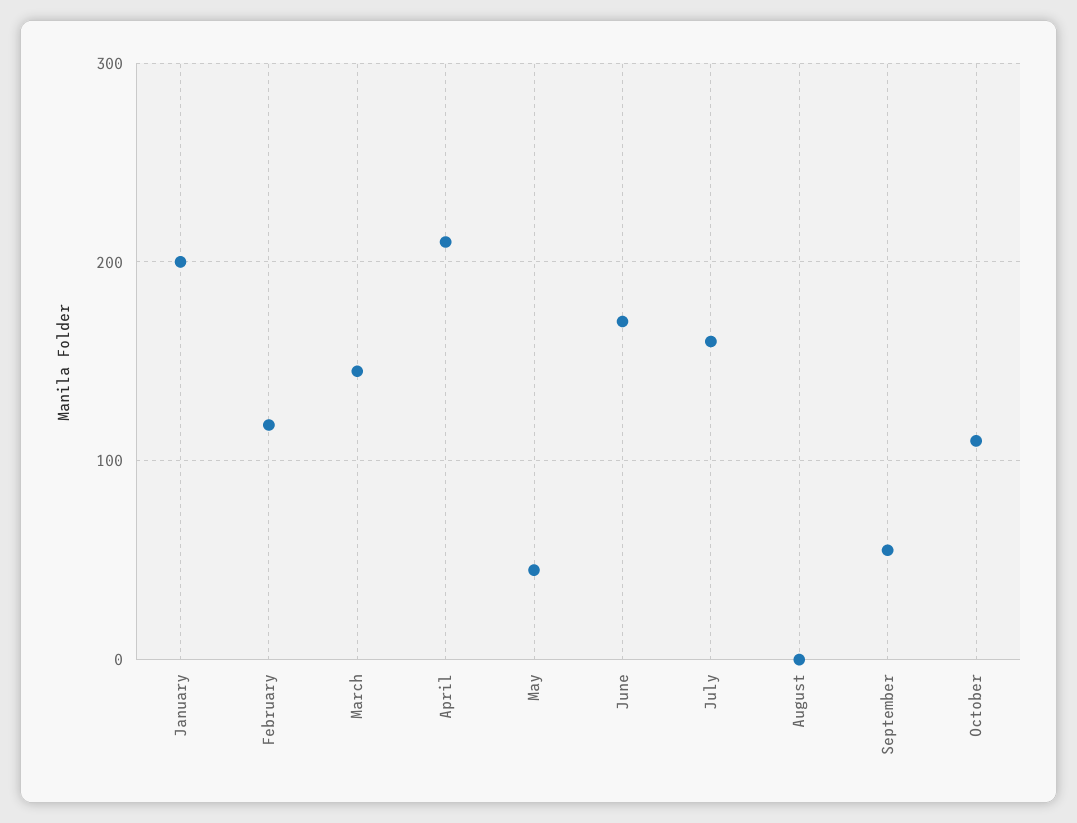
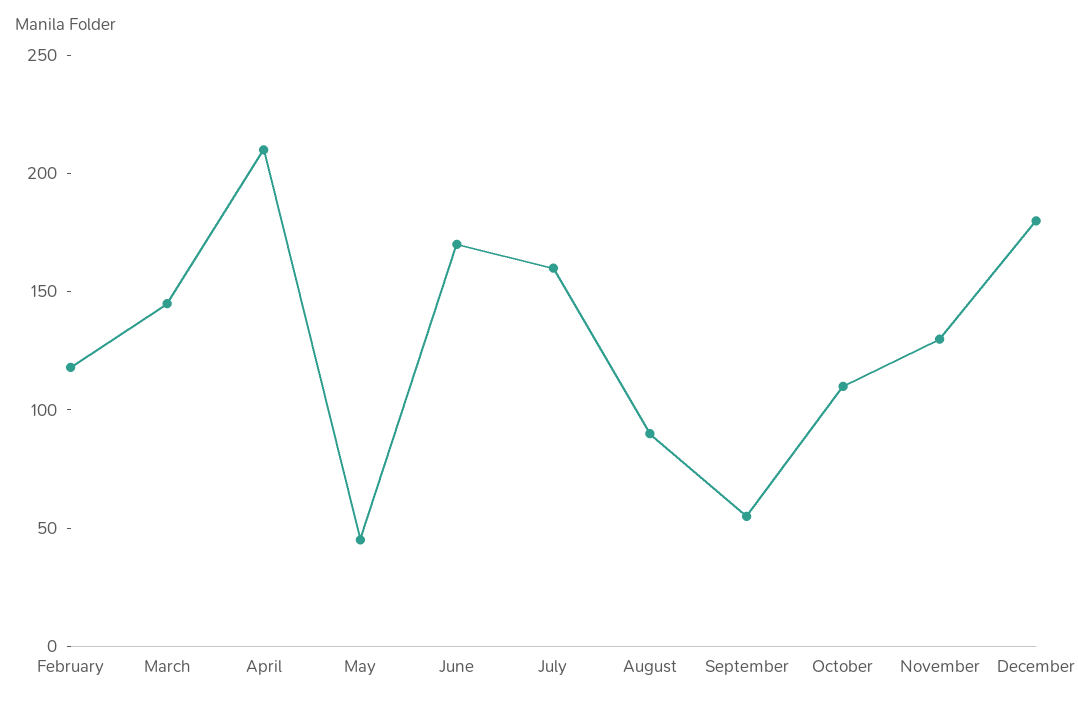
January: 200 -> none
August: 0 -> 90
November: none -> 130
December: none -> 180

